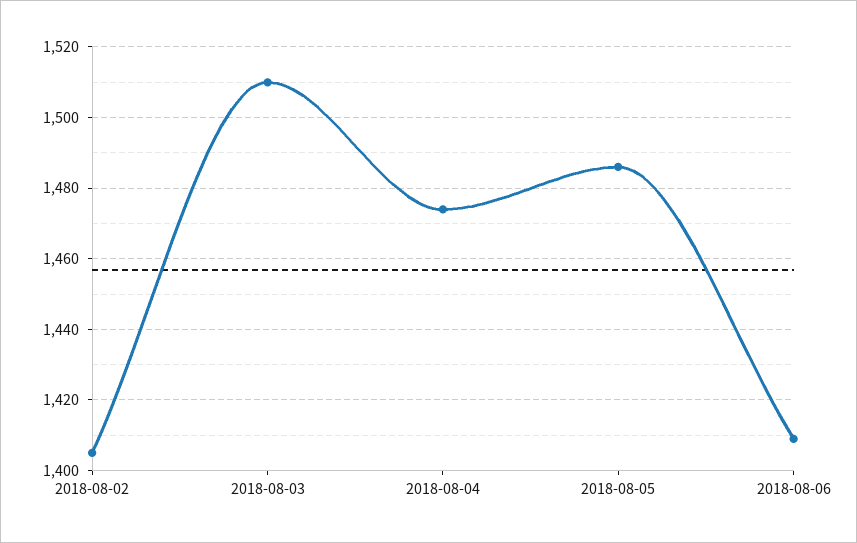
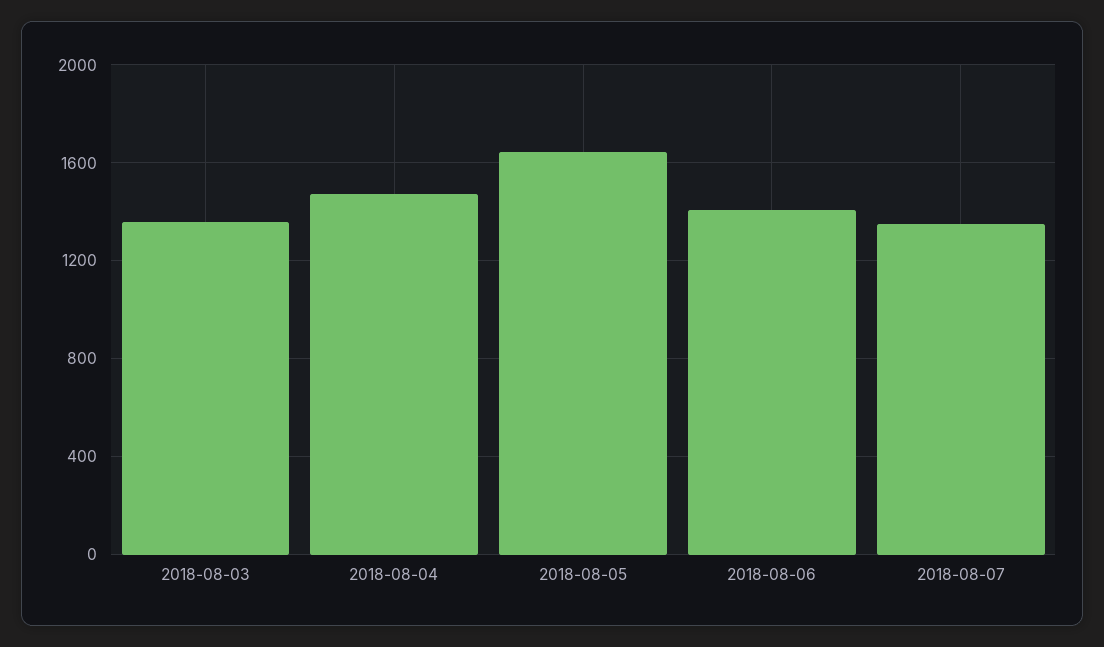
2018-08-02: 1405 -> none
2018-08-03: 1510 -> 1350
2018-08-05: 1485 -> 1650
2018-08-07: none -> 1350

